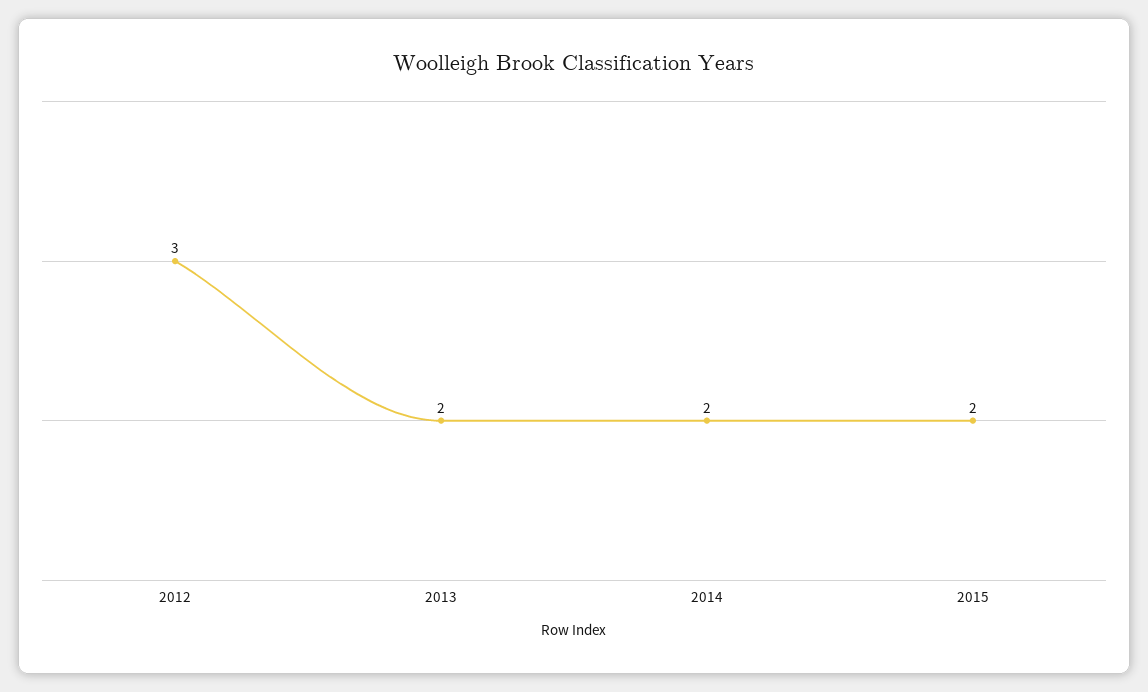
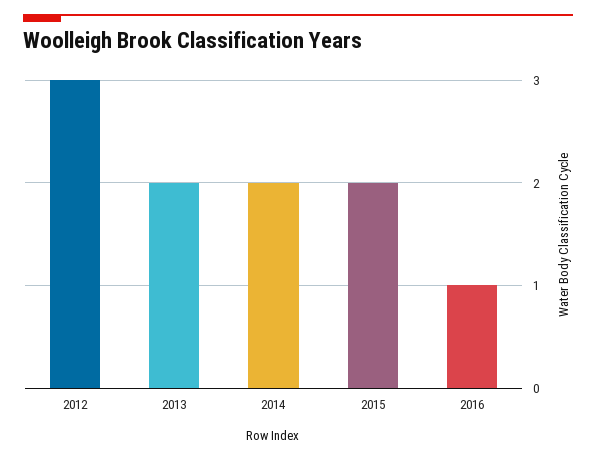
2016: none -> 1

